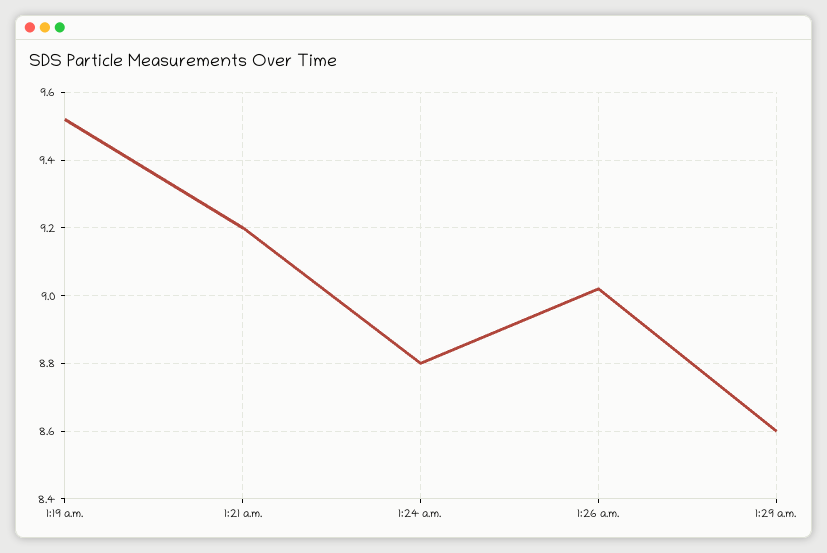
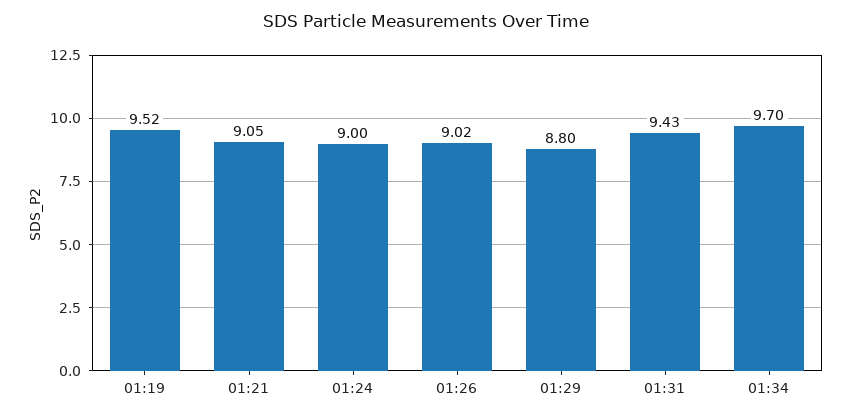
1:21 a.m.: 9.2 -> 9.05
1:24 a.m.: 8.8 -> 9
1:29 a.m.: 8.6 -> 8.8
01:31: none -> 9.43
01:34: none -> 9.7

